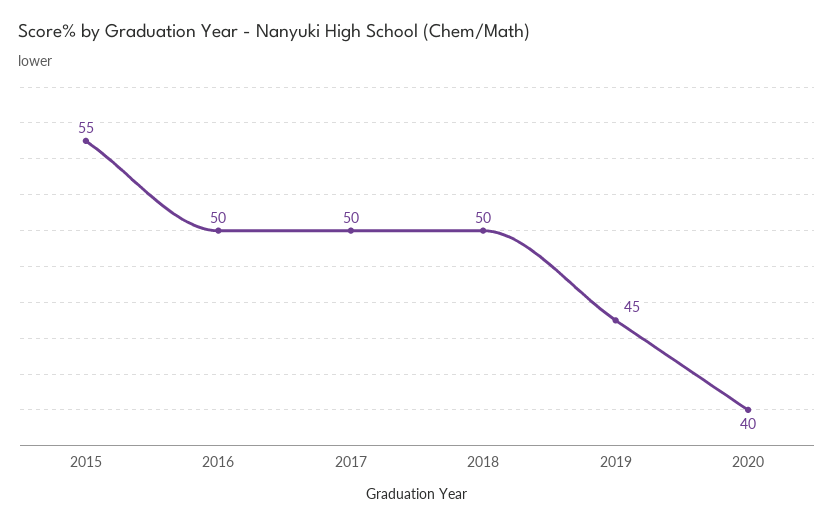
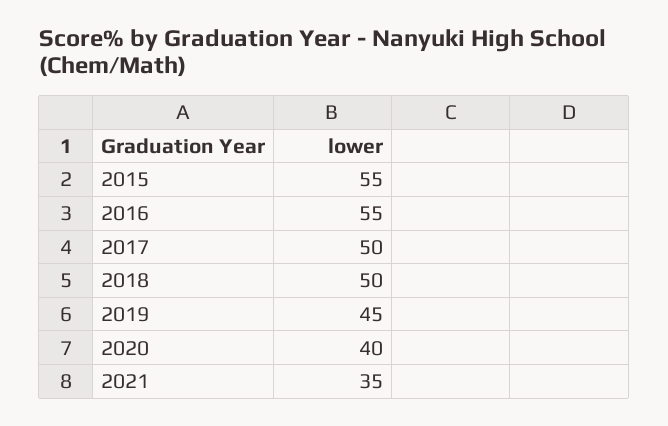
2016: 50 -> 55
2021: none -> 35

